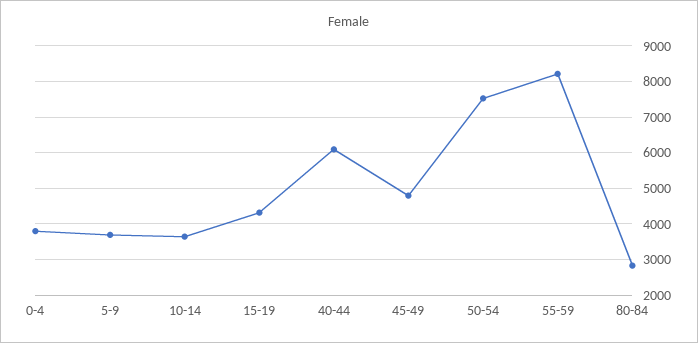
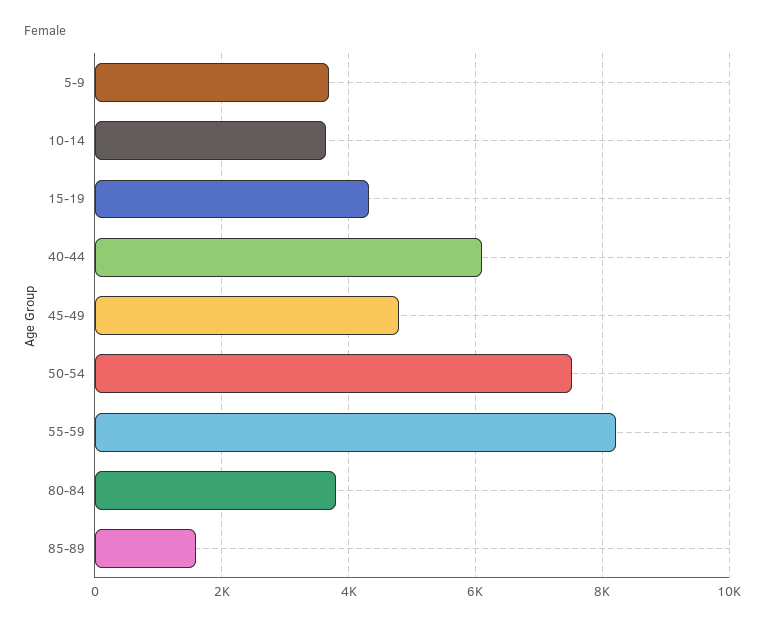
0-4: 3800 -> none
80-84: 2800 -> 3800
85-89: none -> 1600

